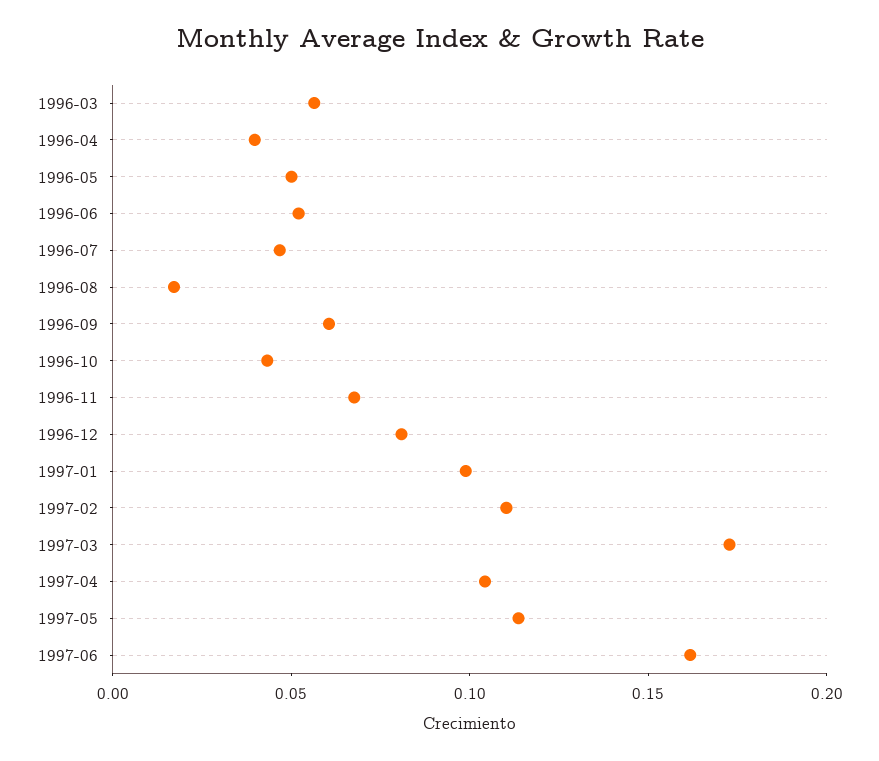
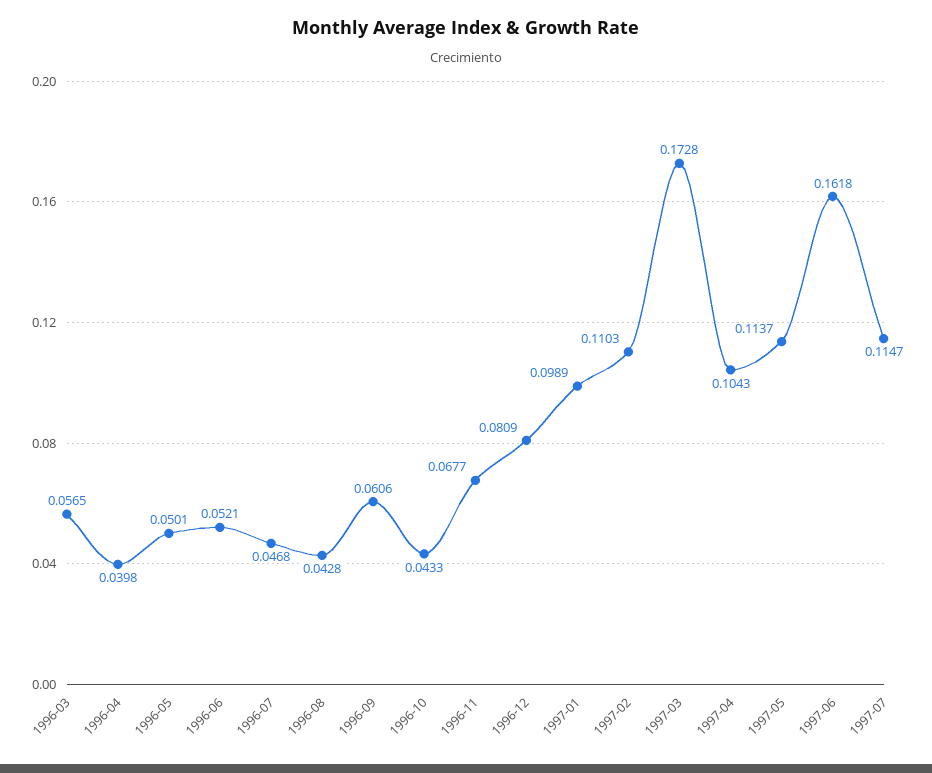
1996-08: 0.02 -> 0.0428
1997-07: none -> 0.1147

